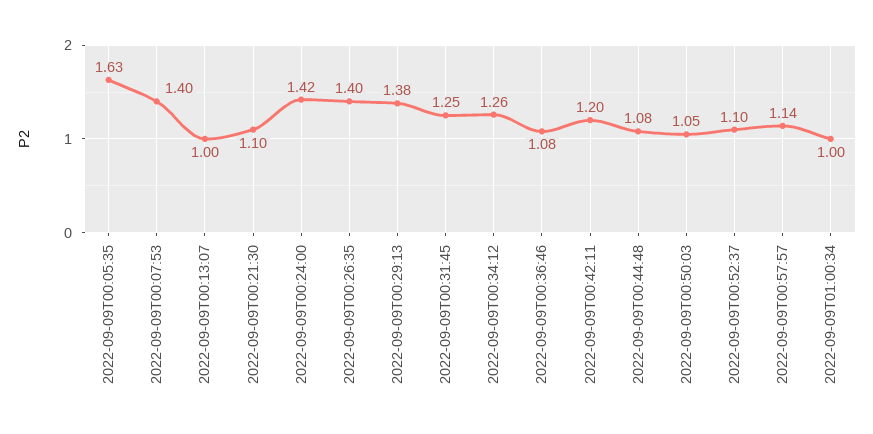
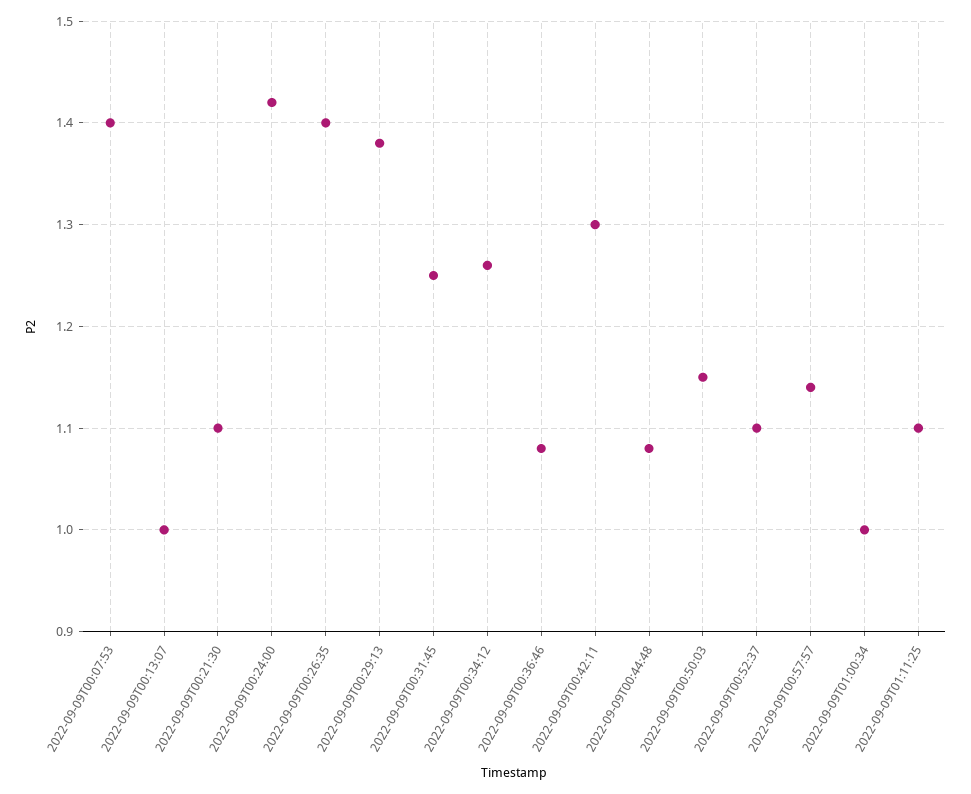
2022-09-09T00:05:35: 1.63 -> none
2022-09-09T00:42:11: 1.2 -> 1.3
2022-09-09T00:50:03: 1.05 -> 1.15
2022-09-09T01:11:25: none -> 1.1

